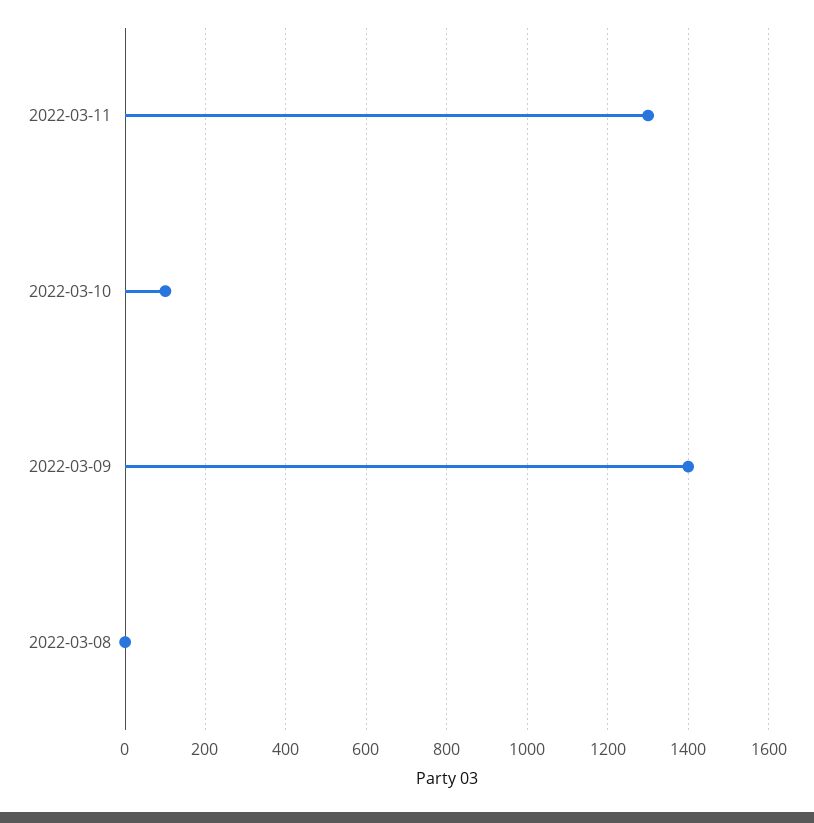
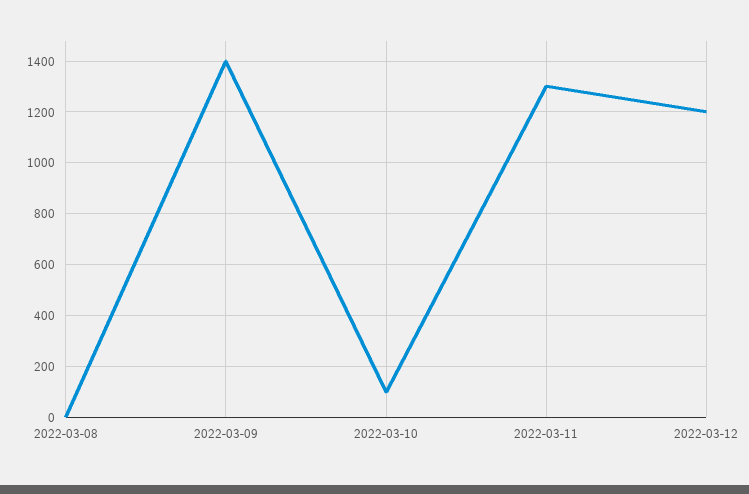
2022-03-12: none -> 1200

